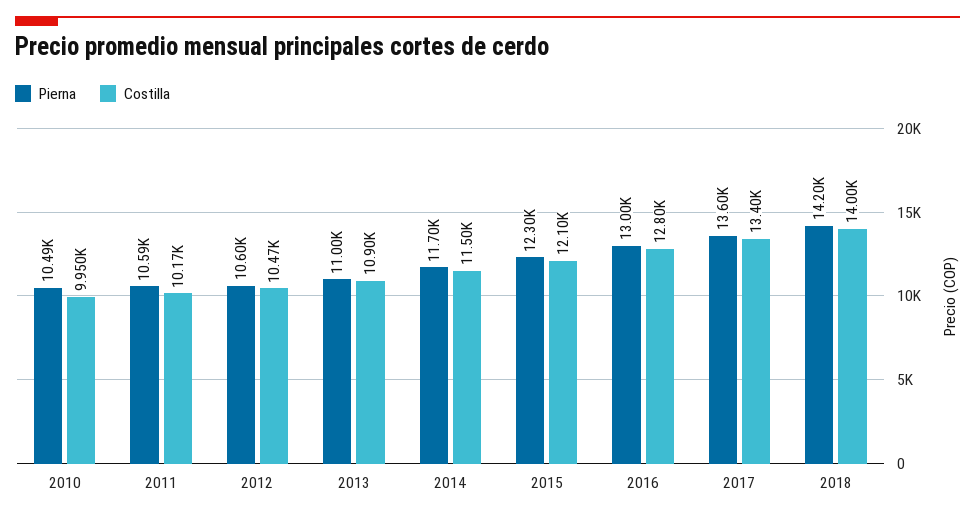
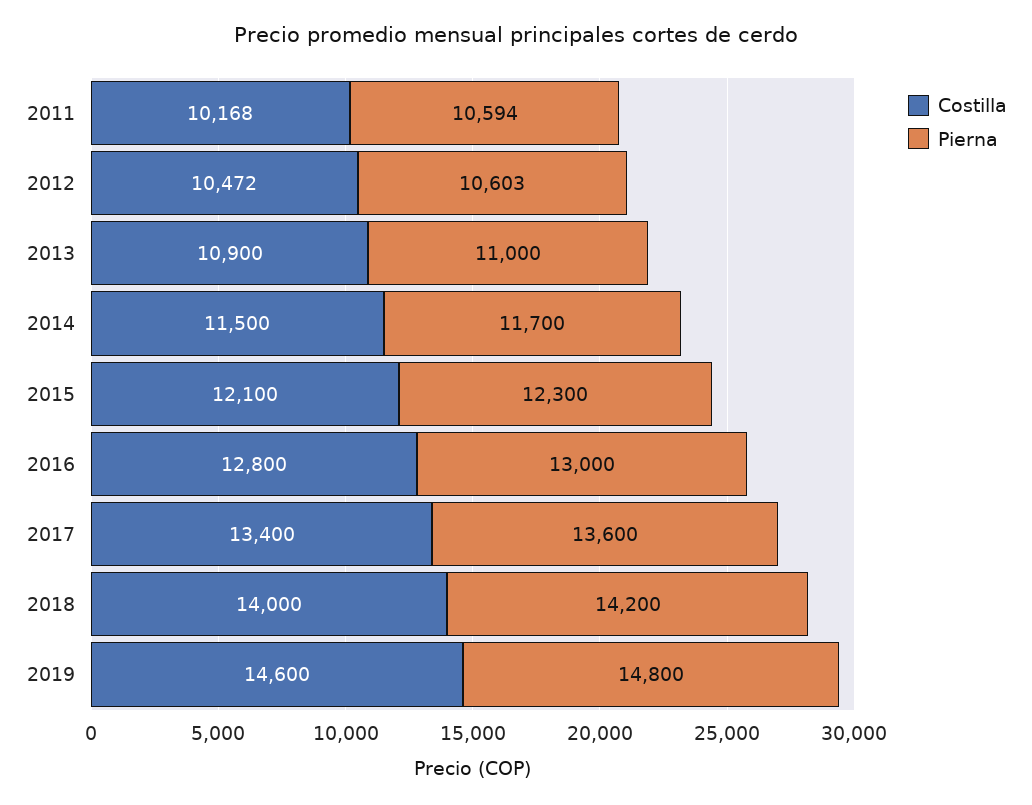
Pierna, 2010: 10490 -> none
Costilla, 2010: 9950 -> none
Costilla, 2019: none -> 14600
Pierna, 2019: none -> 14800

